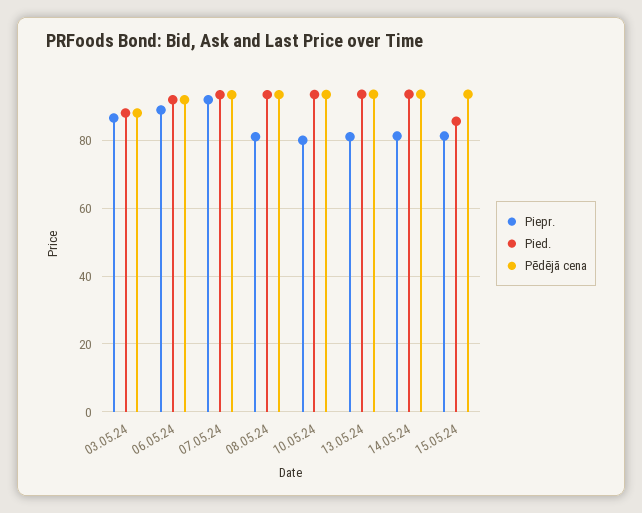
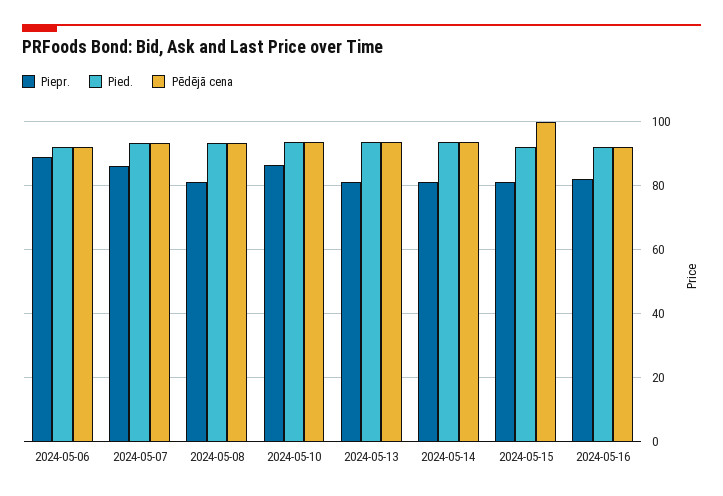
Piepr., 03.05.24: 86 -> none
Pied., 03.05.24: 88 -> none
Pēdējā cena, 03.05.24: 88 -> none
Piepr., 07.05.24: 92 -> 86
Piepr., 10.05.24: 80 -> 86
Pied., 15.05.24: 86 -> 92
Pēdējā cena, 15.05.24: 94 -> 100
Piepr., 2024-05-16: none -> 82
Pied., 2024-05-16: none -> 92
Pēdējā cena, 2024-05-16: none -> 92

